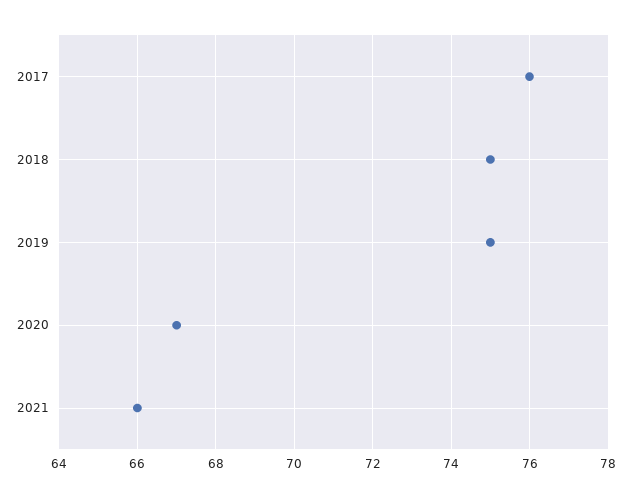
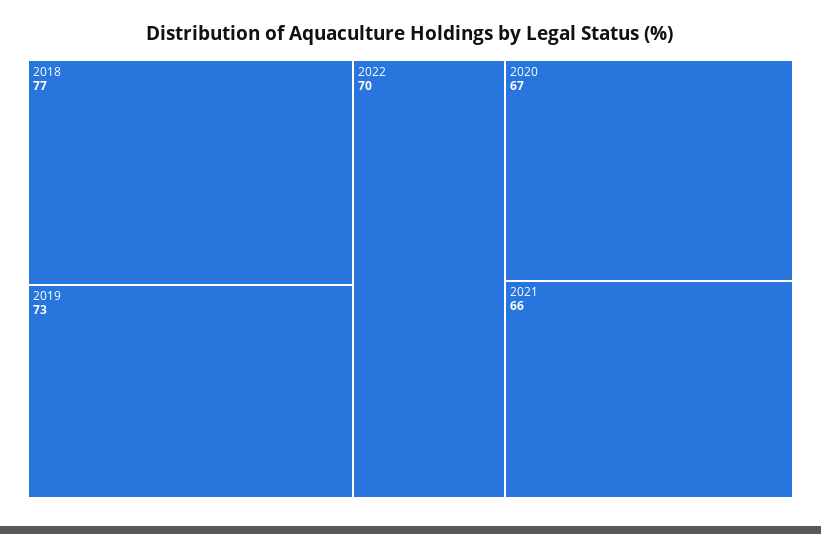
2017: 76 -> none
2018: 75 -> 77
2019: 75 -> 73
2022: none -> 70

